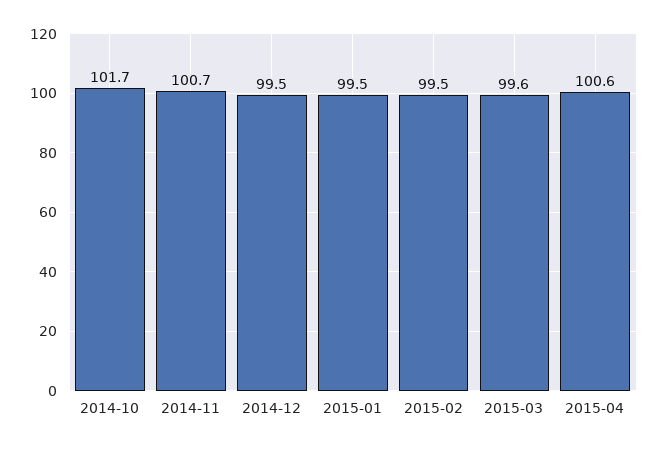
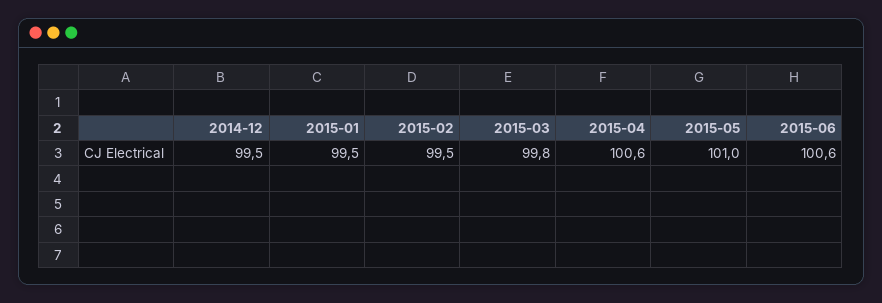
2014-10: 101.7 -> none
2014-11: 100.7 -> none
2015-03: 99.6 -> 99.8
2015-05: none -> 101
2015-06: none -> 100.6

